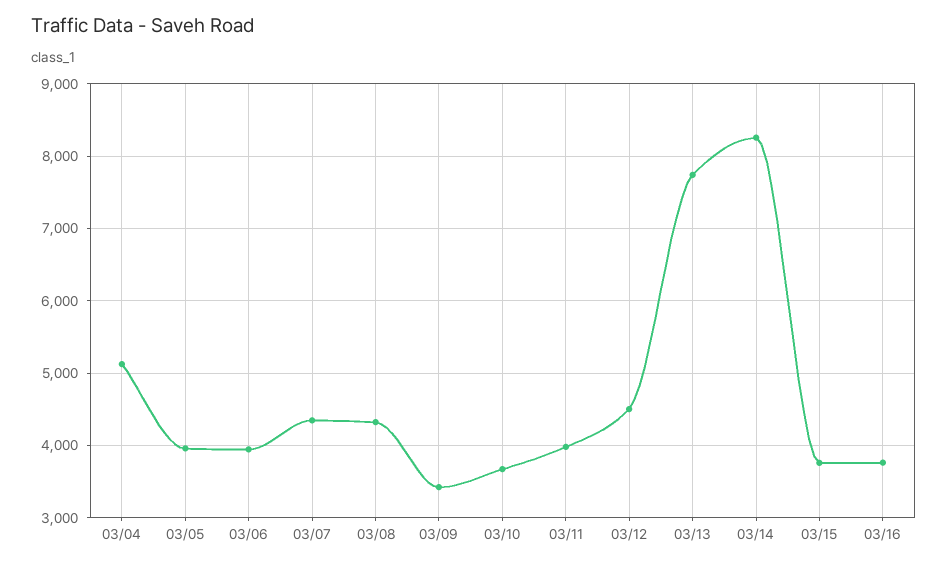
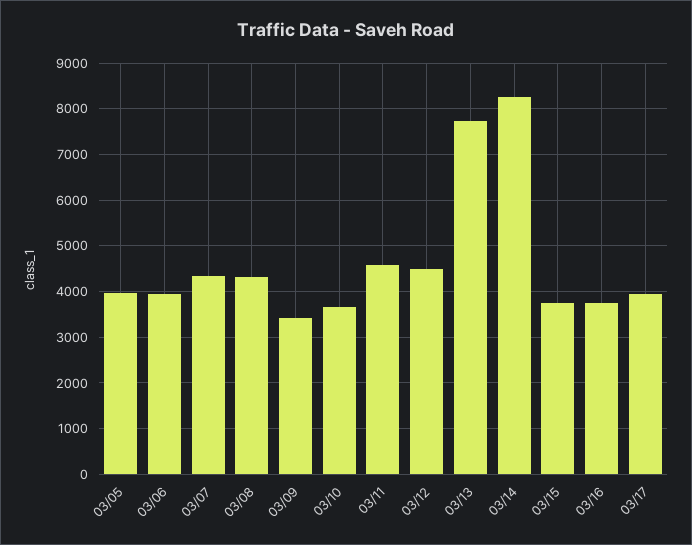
03/04: 5100 -> none
03/11: 4000 -> 4600
03/17: none -> 4000

